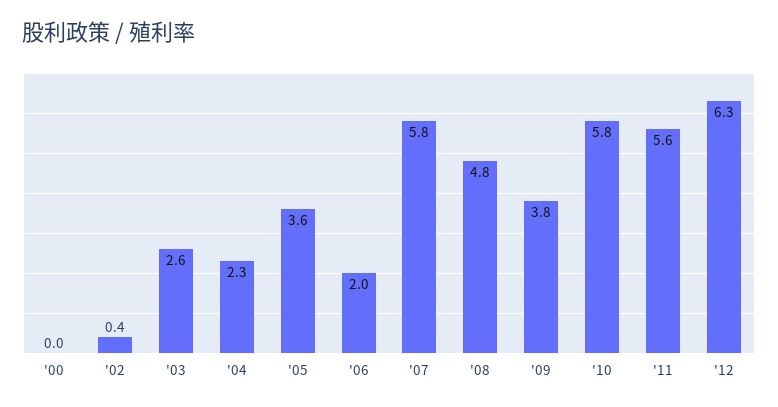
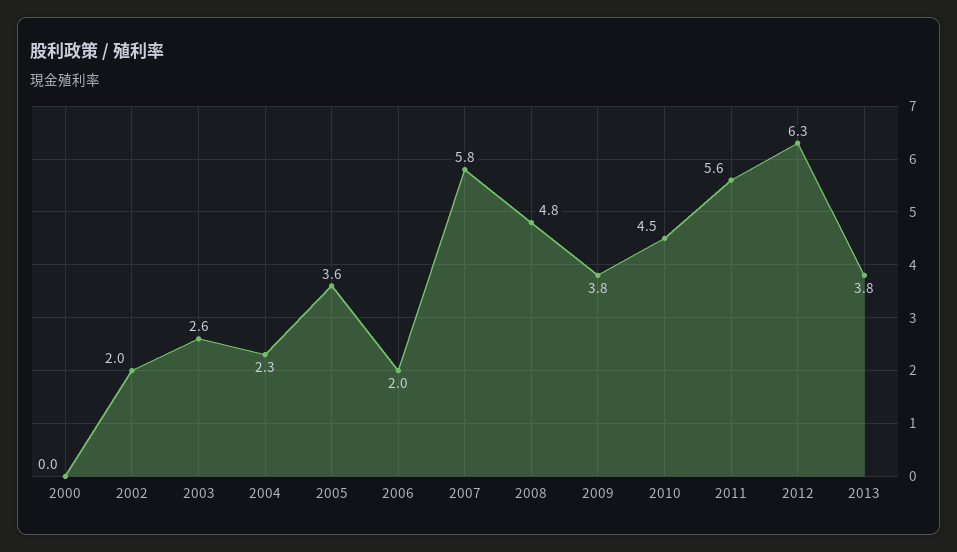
'02: 0.4 -> 2
'10: 5.8 -> 4.5
2013: none -> 3.8

